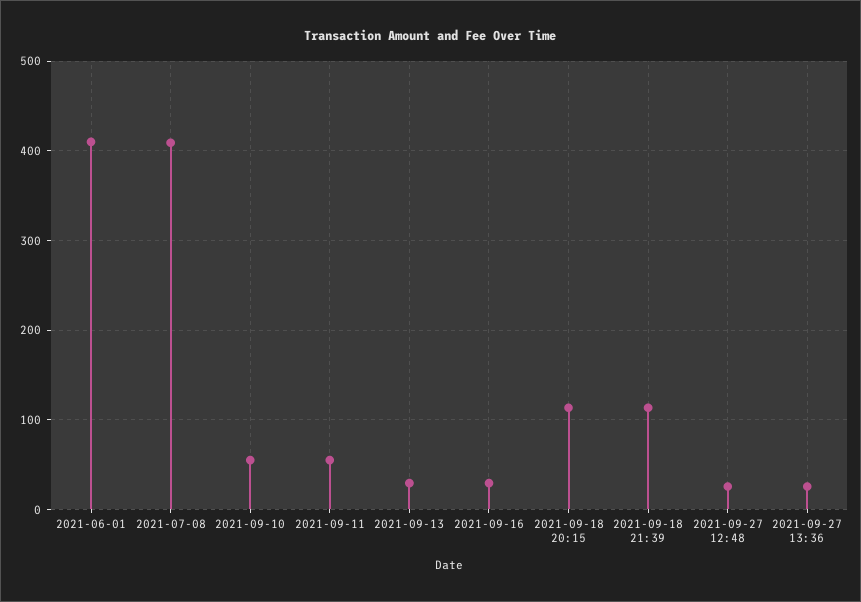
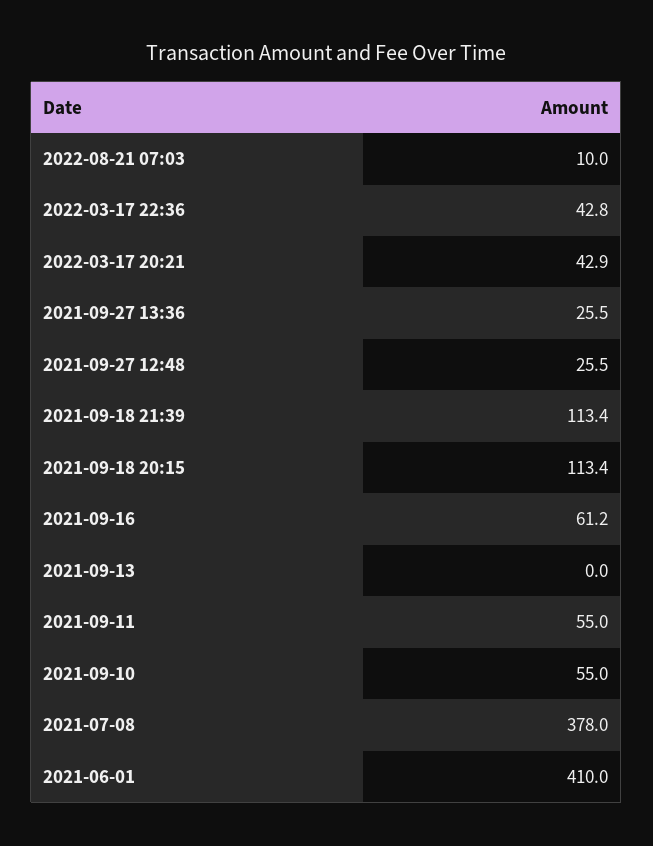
2021-07-08: 410 -> 378
2021-09-13: 30 -> 0
2021-09-16: 30 -> 61.2
2022-08-21 07:03: none -> 10
2022-03-17 22:36: none -> 42.8
2022-03-17 20:21: none -> 42.9

